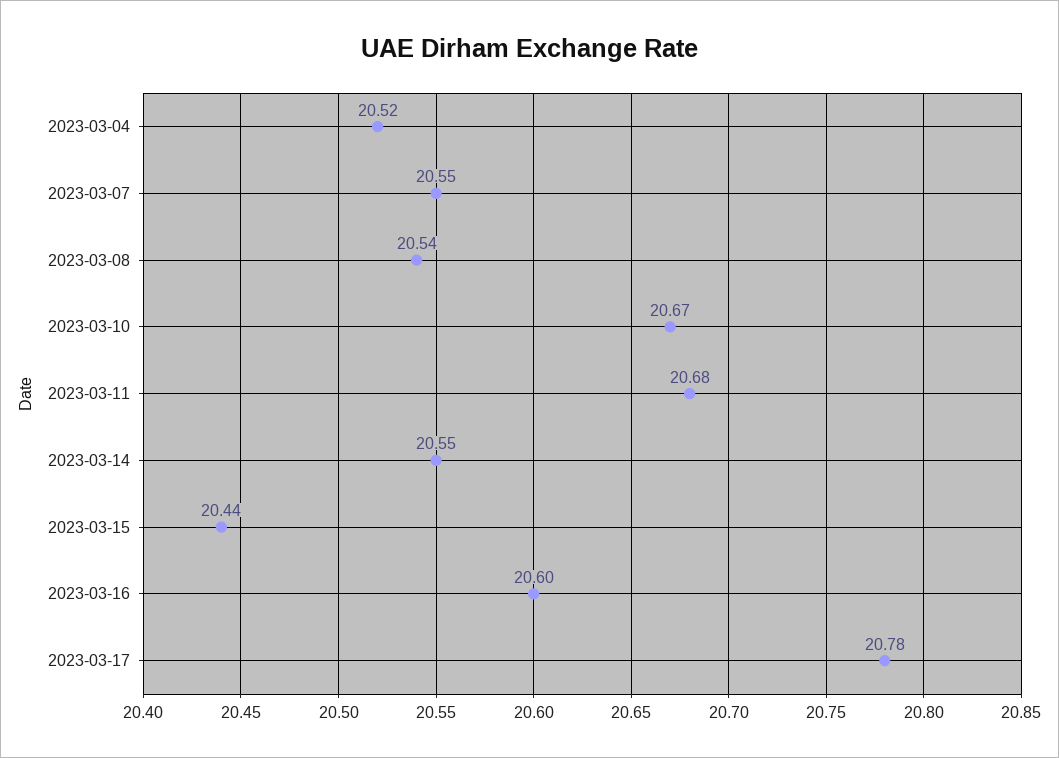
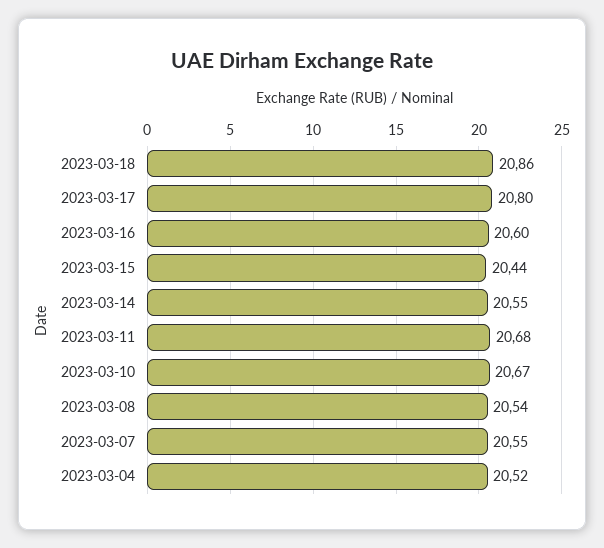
2023-03-17: 20.78 -> 20.8
2023-03-18: none -> 20.86

